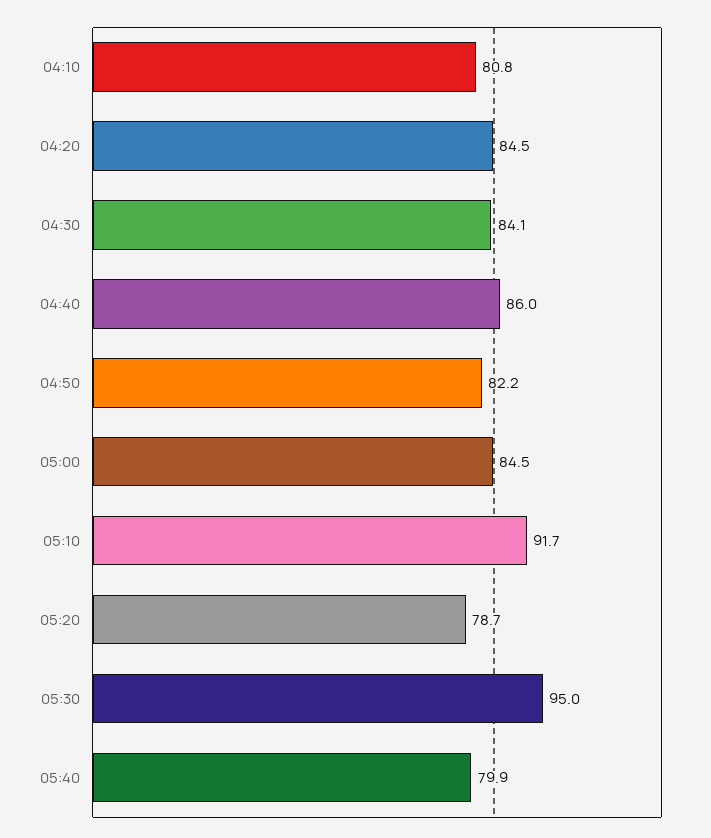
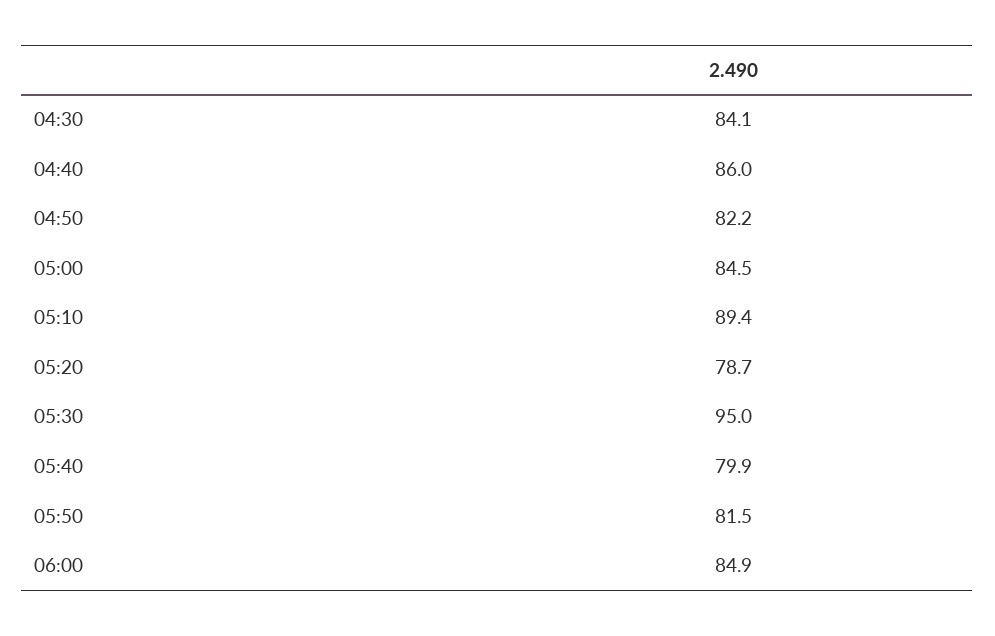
04:10: 80.8 -> none
04:20: 84.5 -> none
05:10: 91.7 -> 89.4
05:50: none -> 81.5
06:00: none -> 84.9

